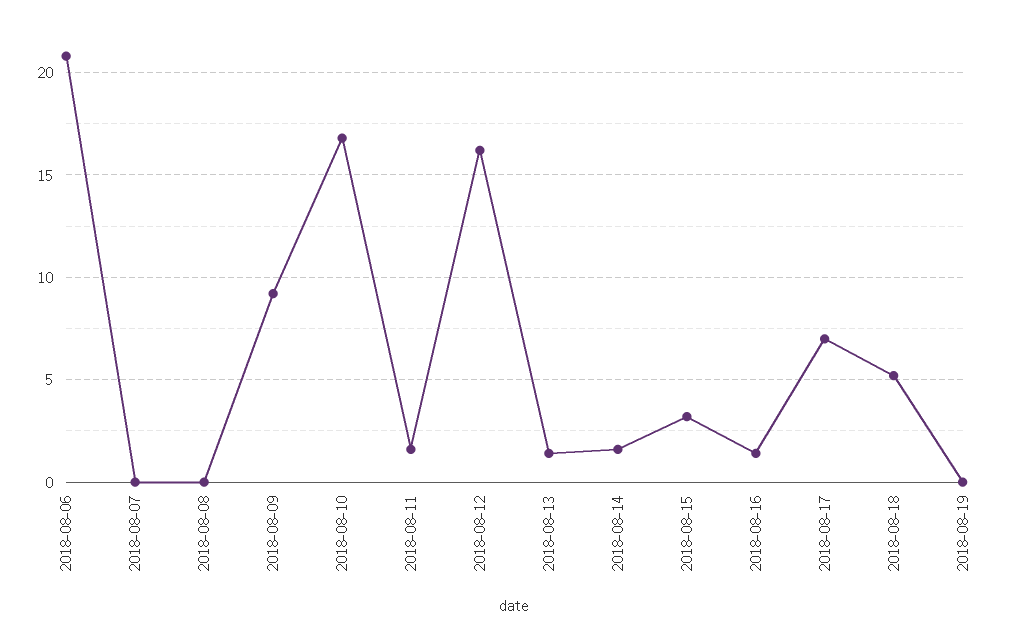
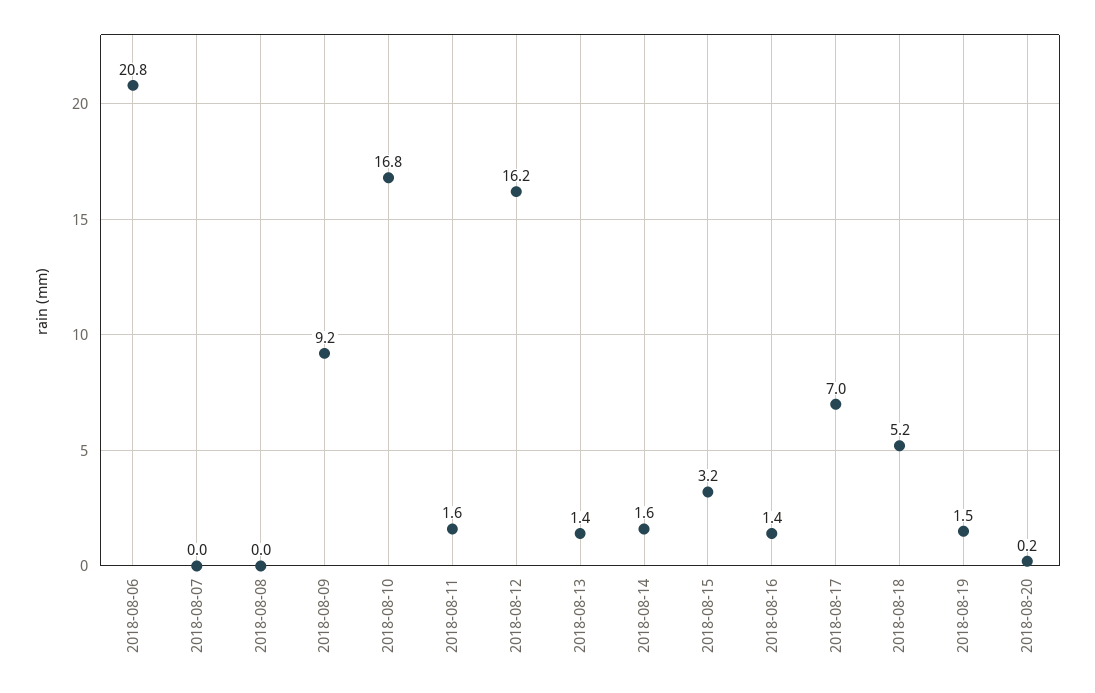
2018-08-19: 0 -> 1.5
2018-08-20: none -> 0.2

